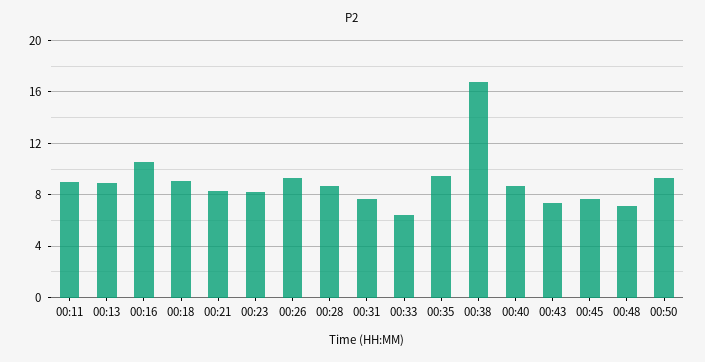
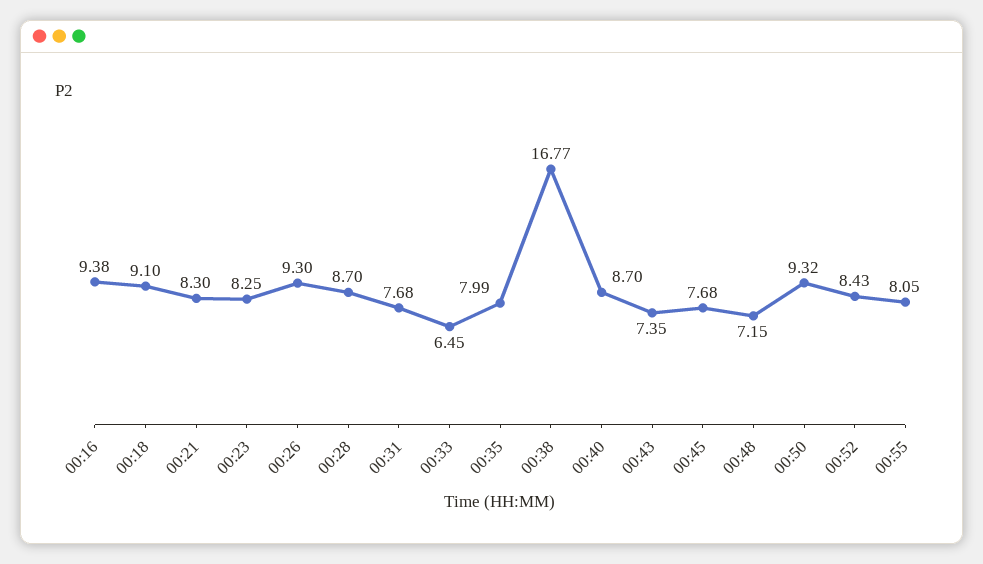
00:11: 9 -> none
00:13: 9 -> none
00:16: 10.5 -> 9.38
00:35: 9.5 -> 7.99
00:52: none -> 8.43
00:55: none -> 8.05

